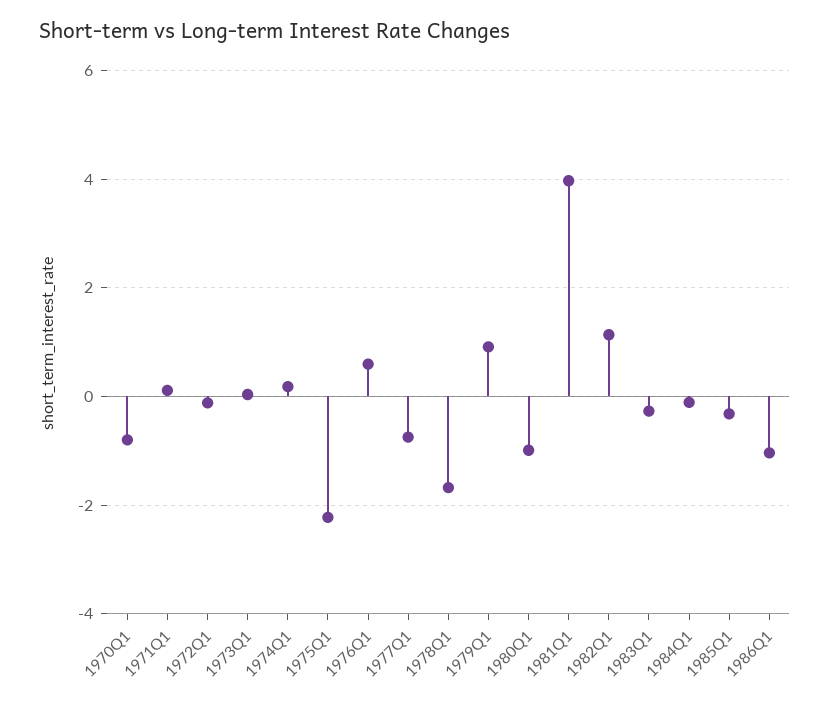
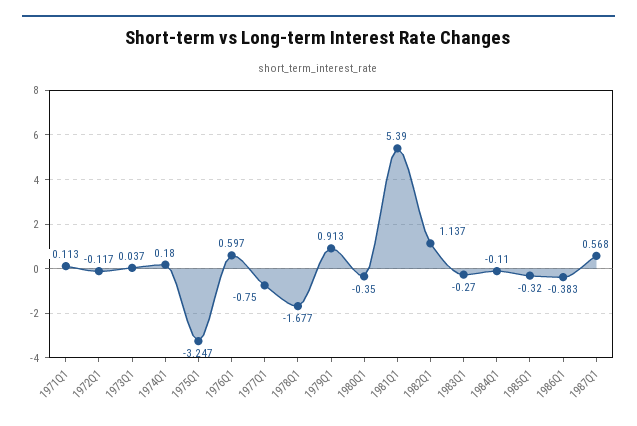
1970Q1: -0.8 -> none
1975Q1: -2.2 -> -3.247
1980Q1: -1 -> -0.35
1981Q1: 4 -> 5.39
1986Q1: -1 -> -0.383
1987Q1: none -> 0.568

